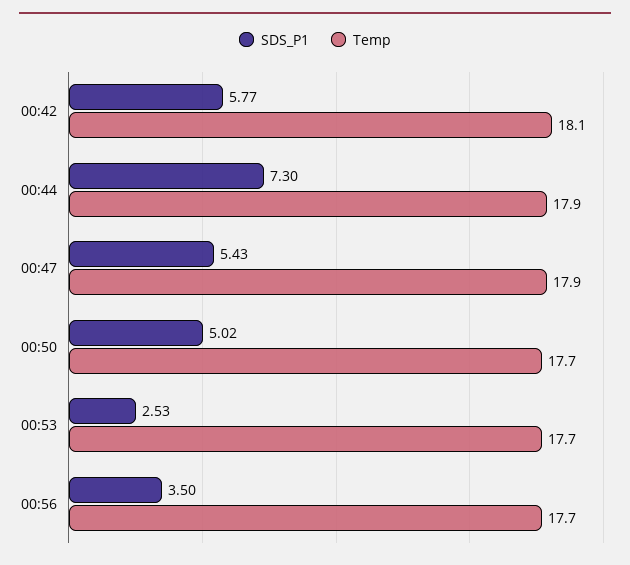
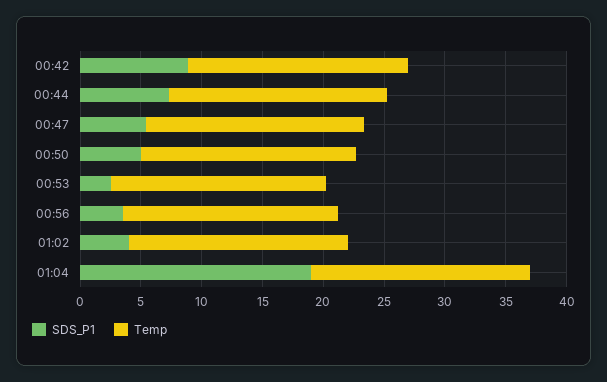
SDS_P1, 00:42: 5.77 -> 9
SDS_P1, 01:02: none -> 4
Temp, 01:02: none -> 18
SDS_P1, 01:04: none -> 19
Temp, 01:04: none -> 18

